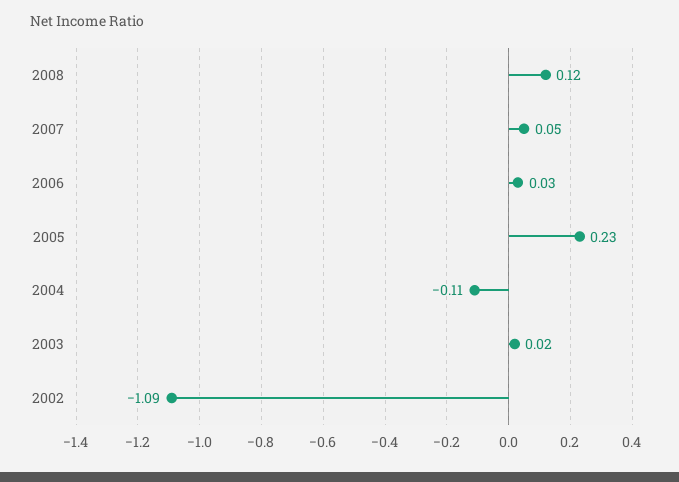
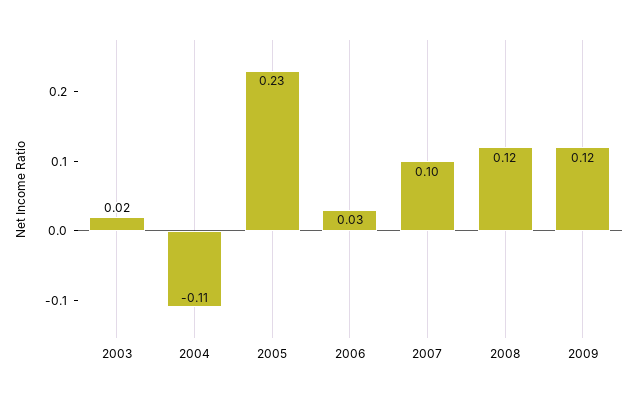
2007: 0.05 -> 0.1
2002: -1.09 -> none
2009: none -> 0.12

